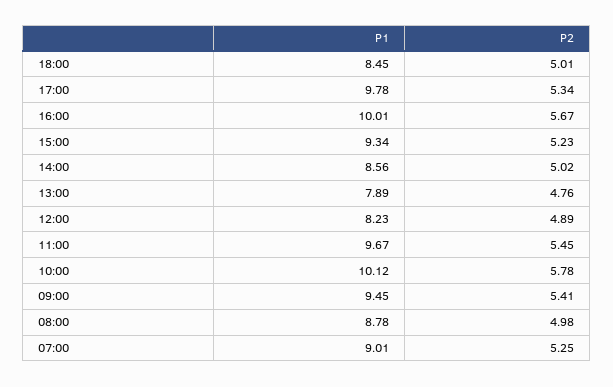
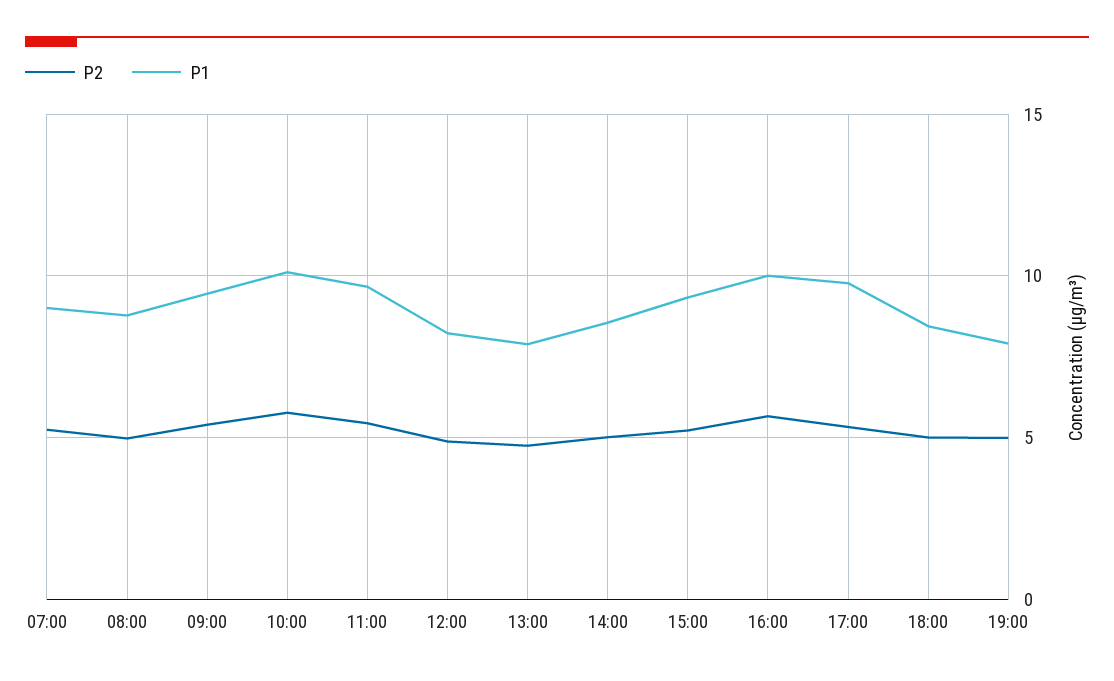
P2, 19:00: none -> 5
P1, 19:00: none -> 8

